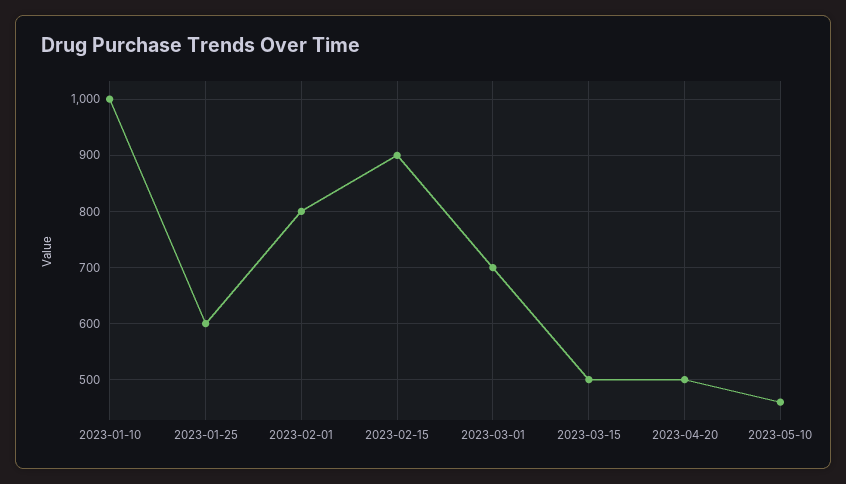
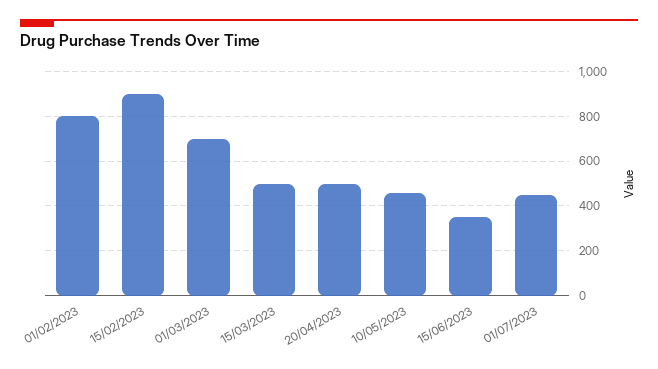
2023-01-10: 1000 -> none
2023-01-25: 600 -> none
15/06/2023: none -> 350
01/07/2023: none -> 450

